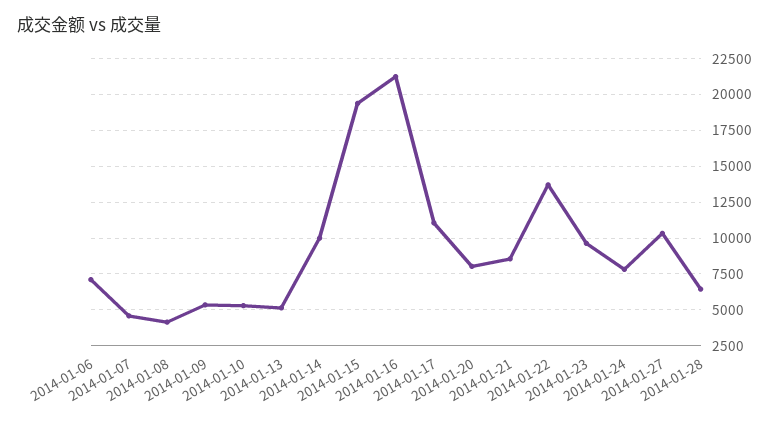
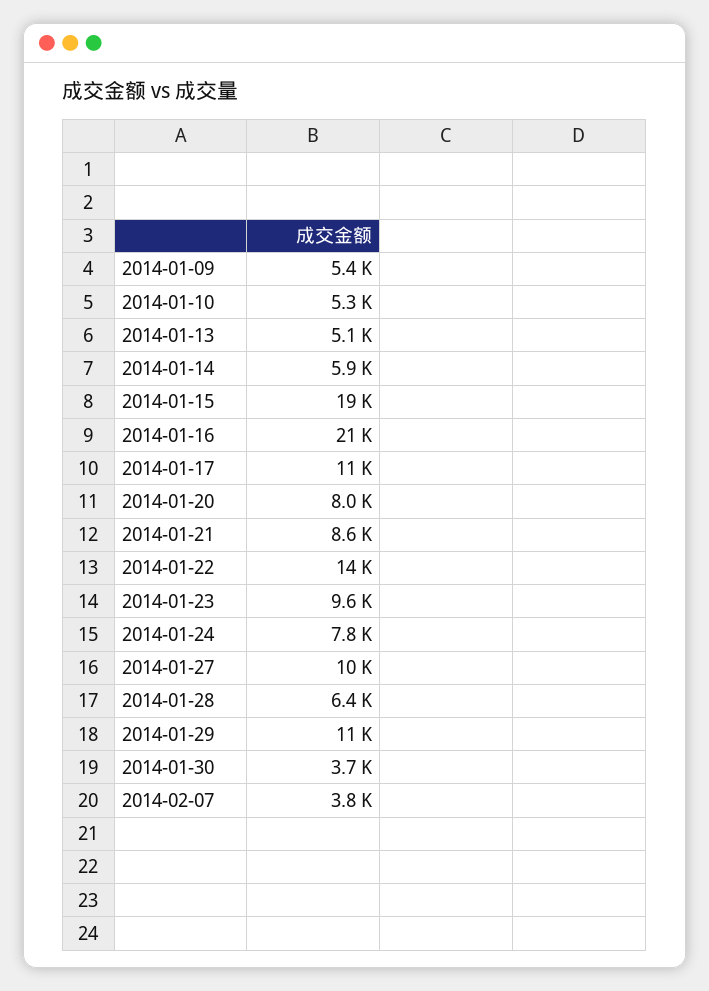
2014-01-06: 7000 -> none
2014-01-07: 4500 -> none
2014-01-08: 4000 -> none
2014-01-14: 10000 -> 5900
2014-01-29: none -> 11000
2014-01-30: none -> 3700
2014-02-07: none -> 3800

